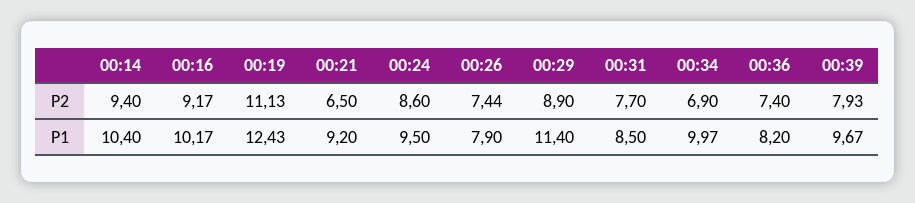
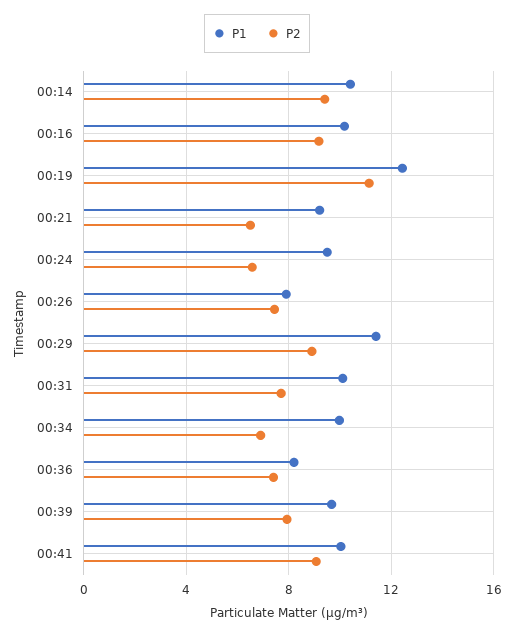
P2, 00:24: 8.6 -> 6.5
P1, 00:31: 8.5 -> 10
P1, 00:41: none -> 10
P2, 00:41: none -> 9

